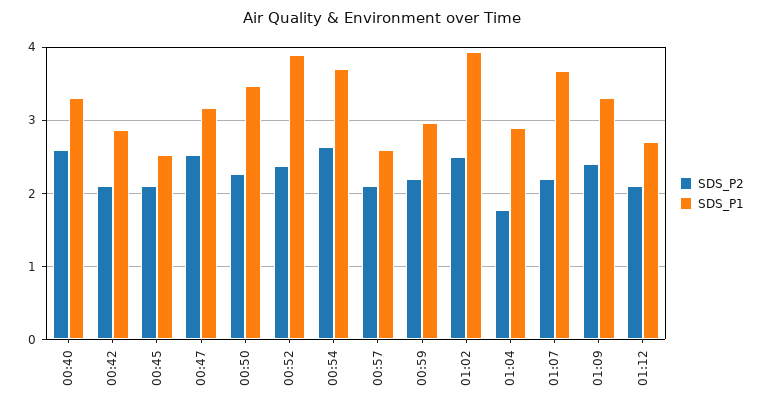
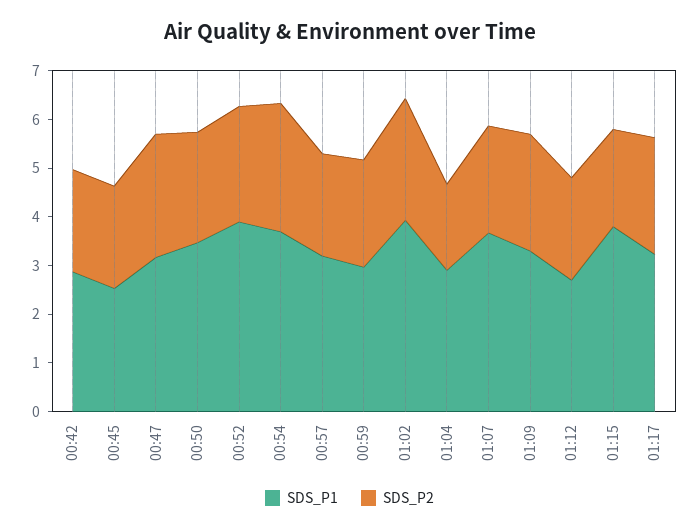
SDS_P2, 00:40: 2.6 -> none
SDS_P1, 00:40: 3.3 -> none
SDS_P1, 00:57: 2.6 -> 3.2
SDS_P1, 01:15: none -> 3.8
SDS_P2, 01:15: none -> 2
SDS_P1, 01:17: none -> 3.2
SDS_P2, 01:17: none -> 2.4

